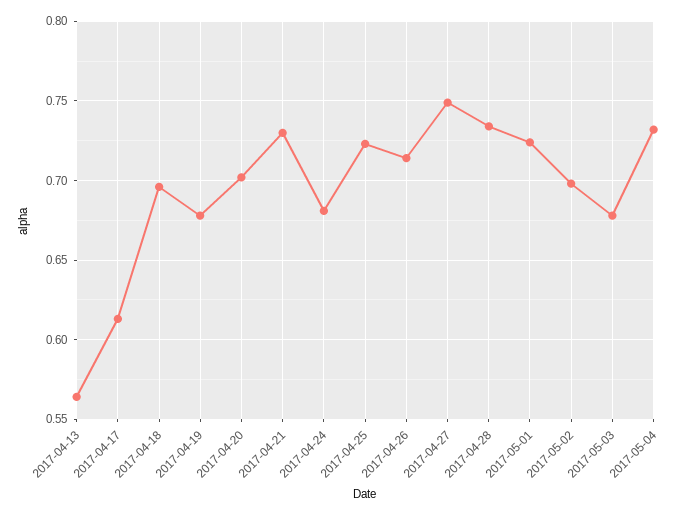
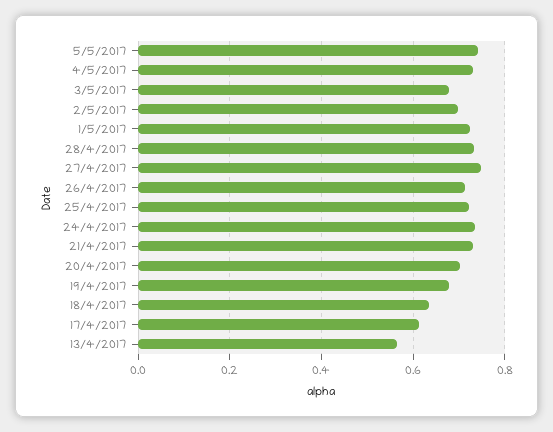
2017-04-18: 0.695 -> 0.64
2017-04-24: 0.68 -> 0.74
5/5/2017: none -> 0.74

